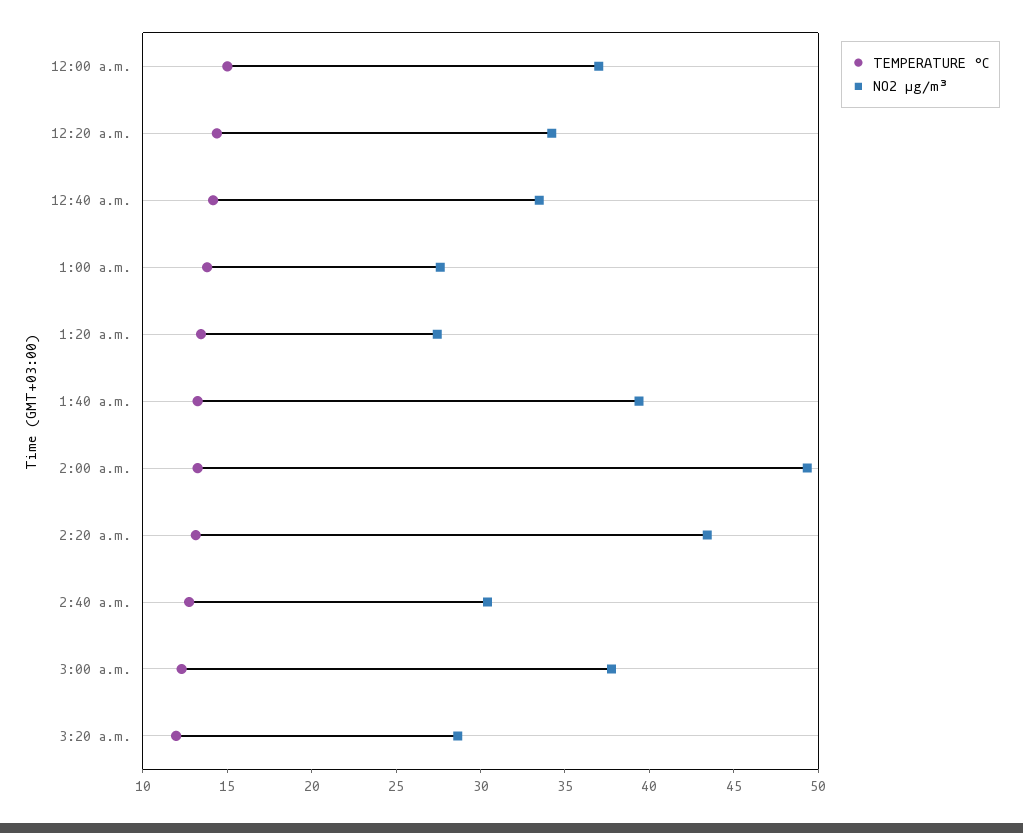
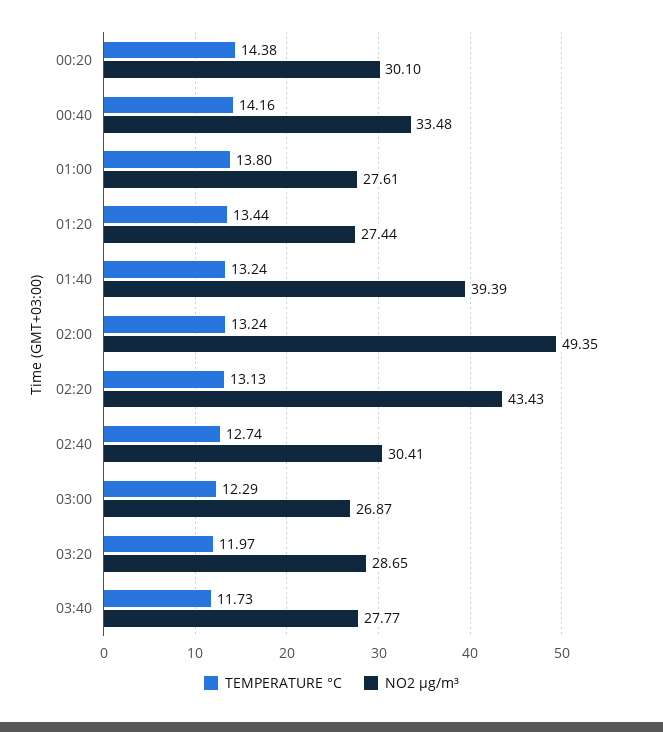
TEMPERATURE °C, 12:00 a.m.: 15 -> none
NO2 µg/m³, 12:00 a.m.: 37 -> none
NO2 µg/m³, 12:20 a.m.: 34 -> 30.1
NO2 µg/m³, 3:00 a.m.: 38 -> 26.87
TEMPERATURE °C, 03:40: none -> 11.73
NO2 µg/m³, 03:40: none -> 27.77

